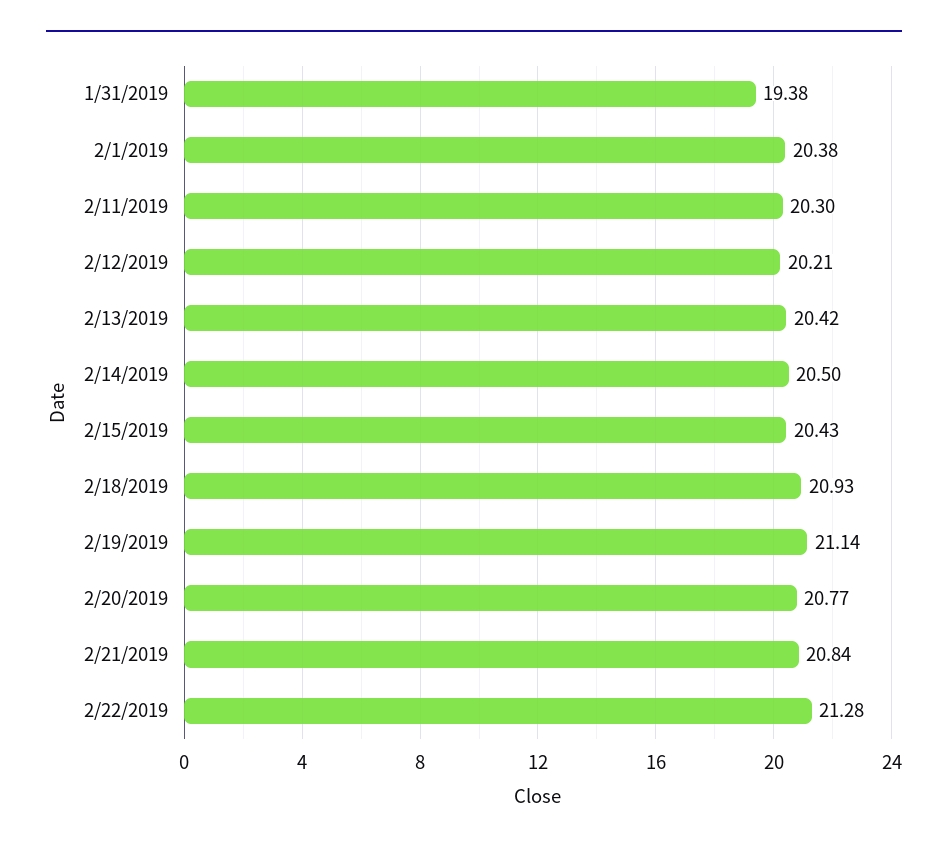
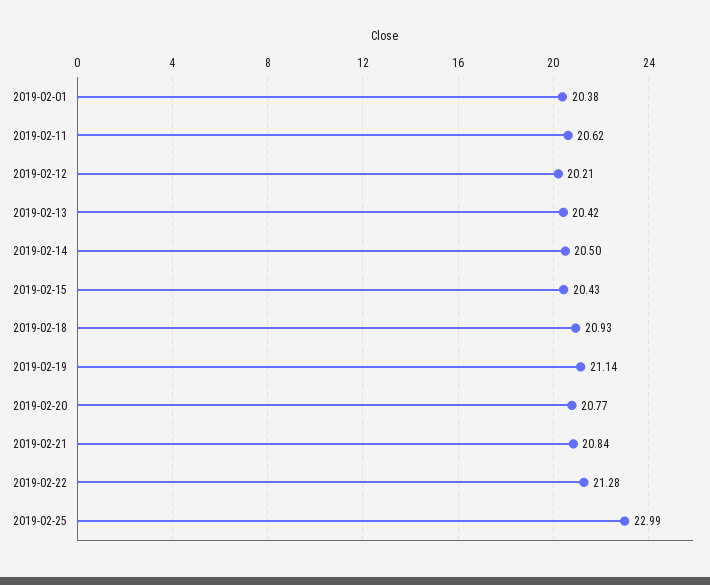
1/31/2019: 19.38 -> none
2/11/2019: 20.3 -> 20.62
2019-02-25: none -> 22.99

